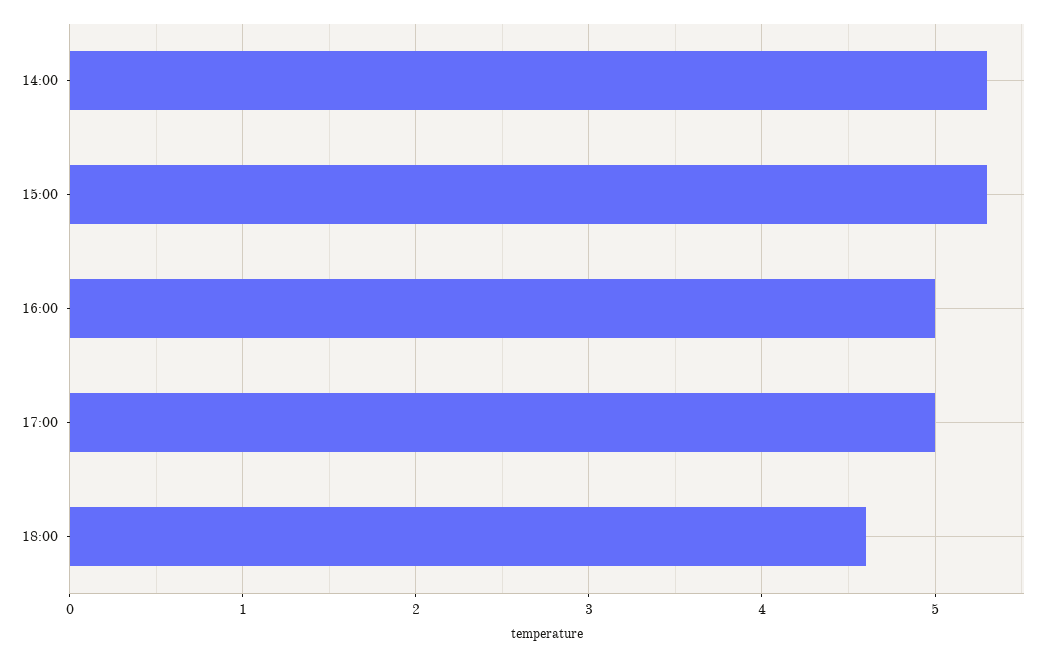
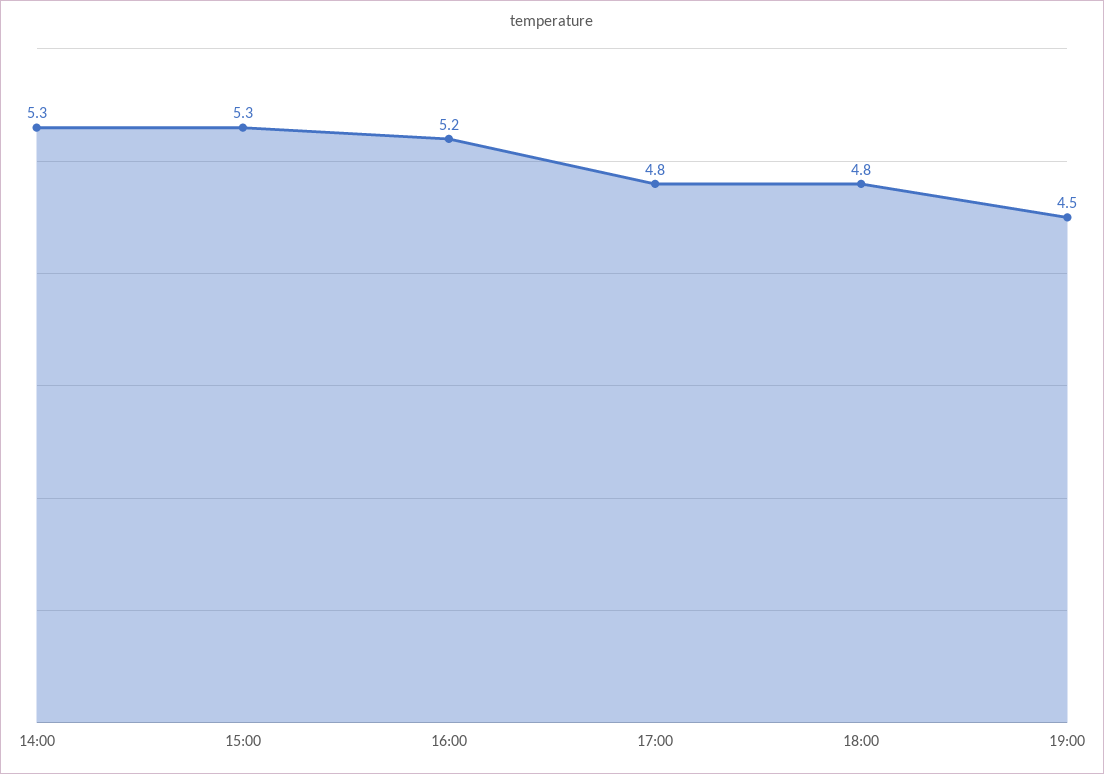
16:00: 5 -> 5.2
17:00: 5 -> 4.8
18:00: 4.6 -> 4.8
19:00: none -> 4.5

